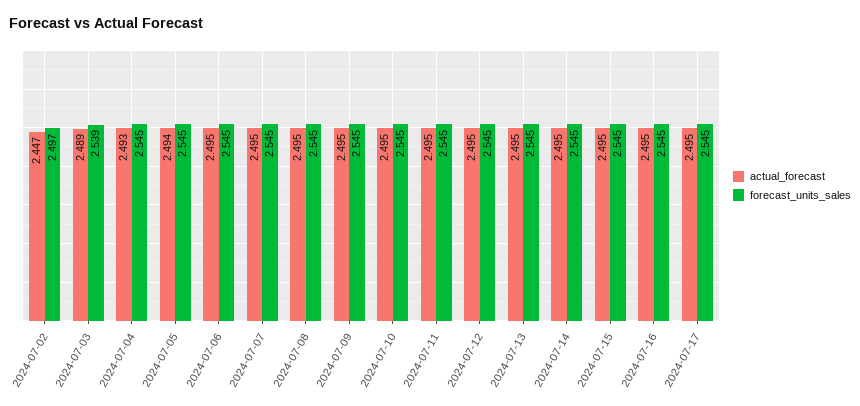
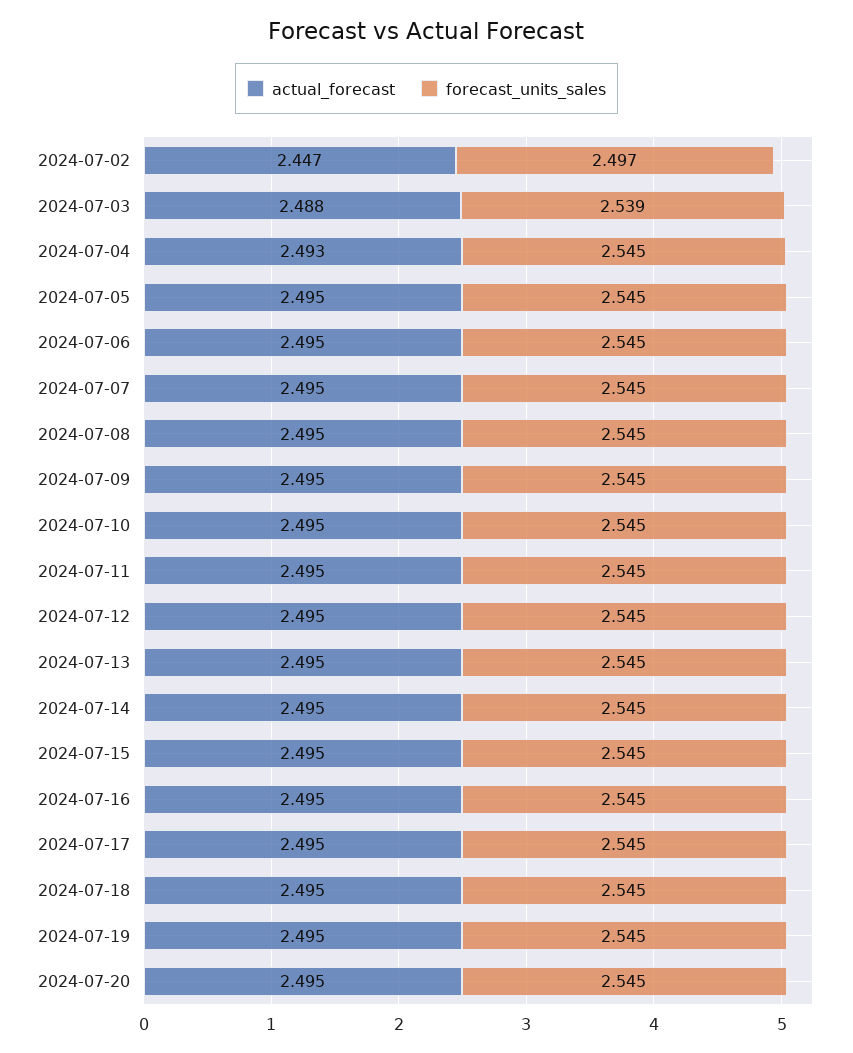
actual_forecast, 2024-07-03: 2.489 -> 2.488
actual_forecast, 2024-07-05: 2.494 -> 2.495
actual_forecast, 2024-07-18: none -> 2.495
forecast_units_sales, 2024-07-18: none -> 2.545
actual_forecast, 2024-07-19: none -> 2.495
forecast_units_sales, 2024-07-19: none -> 2.545
actual_forecast, 2024-07-20: none -> 2.495
forecast_units_sales, 2024-07-20: none -> 2.545

